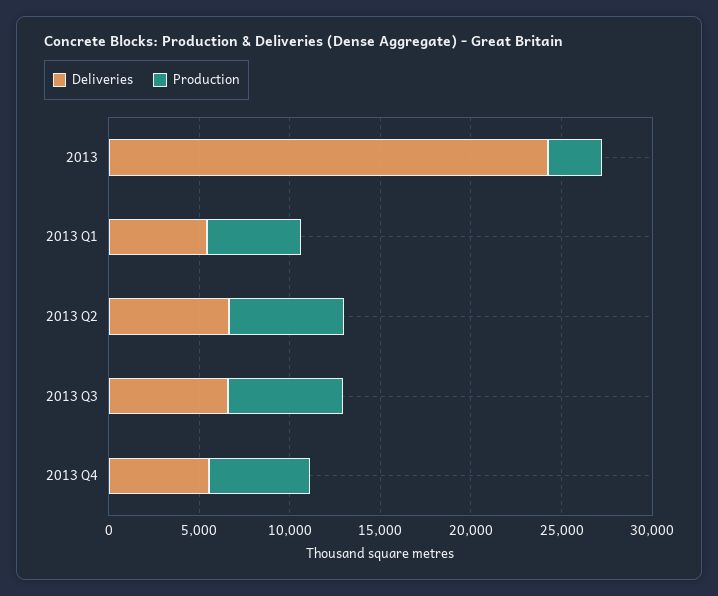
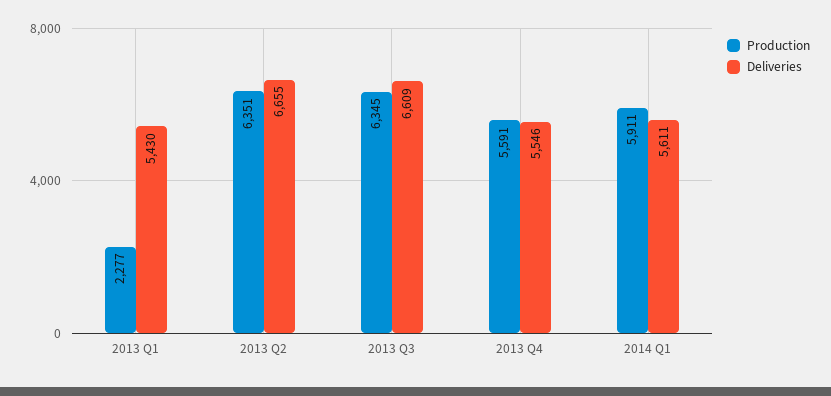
Deliveries, 2013: 24000 -> none
Production, 2013: 3000 -> none
Production, 2013 Q1: 5000 -> 2277
Production, 2014 Q1: none -> 5911
Deliveries, 2014 Q1: none -> 5611

